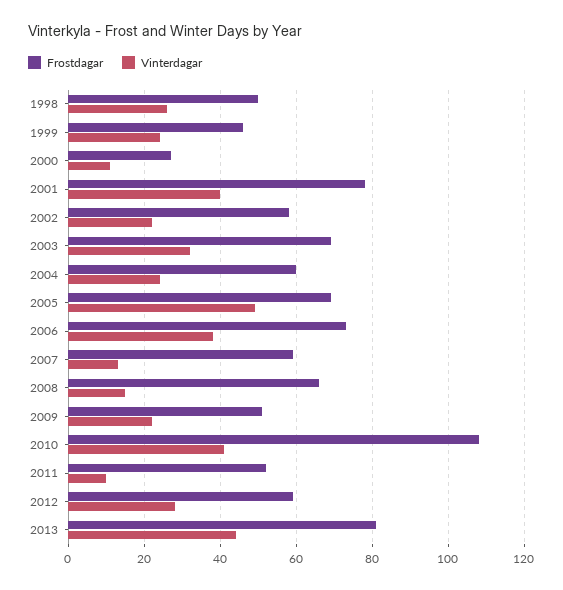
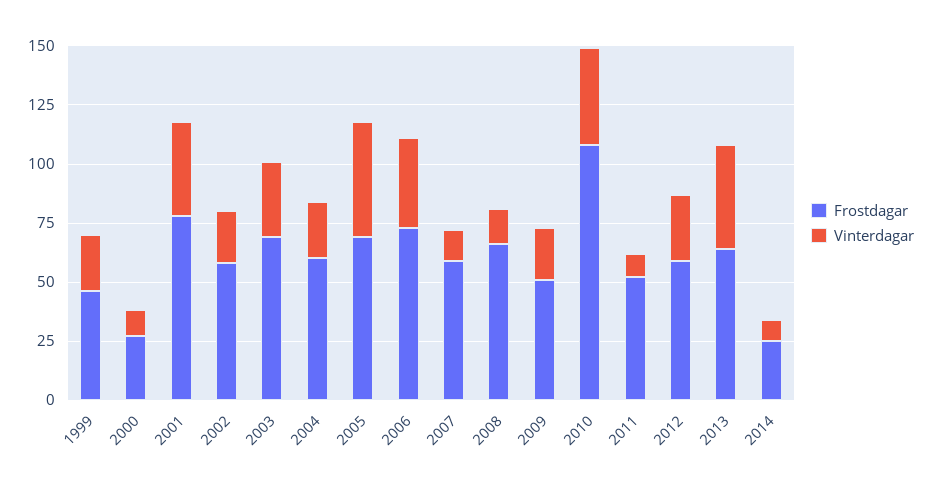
Frostdagar, 1998: 50 -> none
Vinterdagar, 1998: 25 -> none
Frostdagar, 2013: 80 -> 65
Frostdagar, 2014: none -> 25
Vinterdagar, 2014: none -> 10

